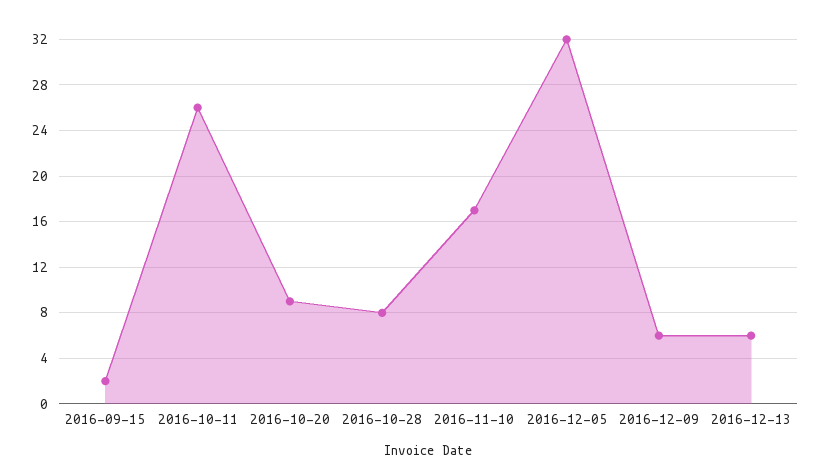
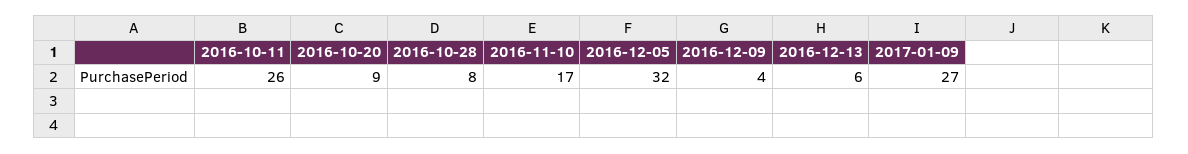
2016-09-15: 2 -> none
2016-12-09: 6 -> 4
2017-01-09: none -> 27

